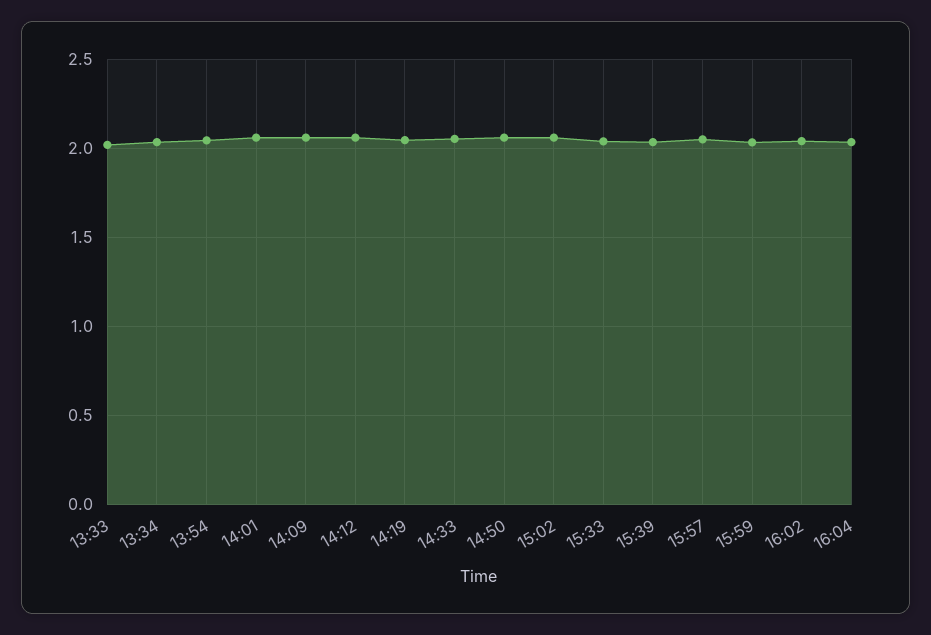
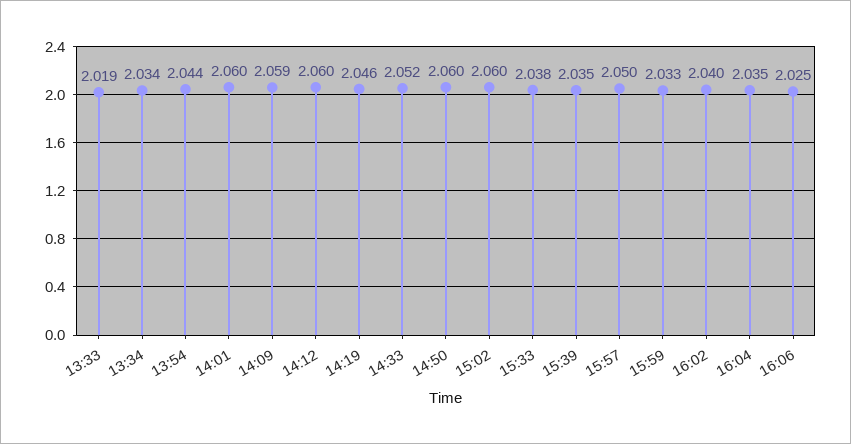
16:06: none -> 2.025

